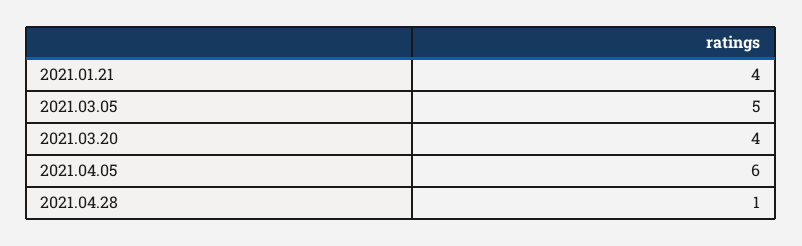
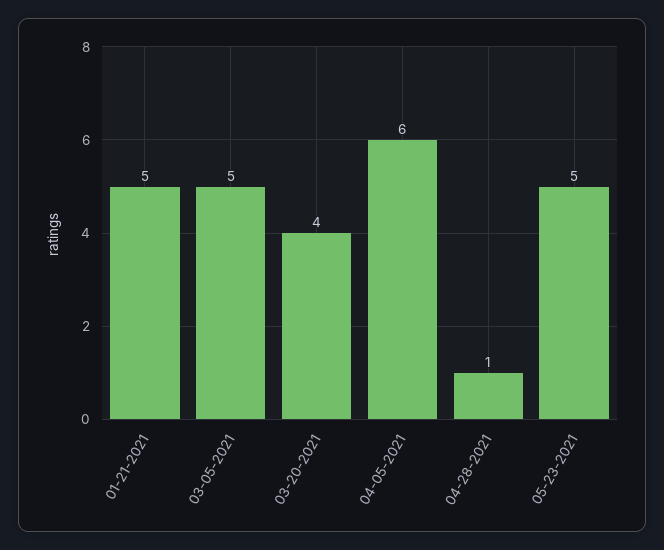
2021.01.21: 4 -> 5
05-23-2021: none -> 5

